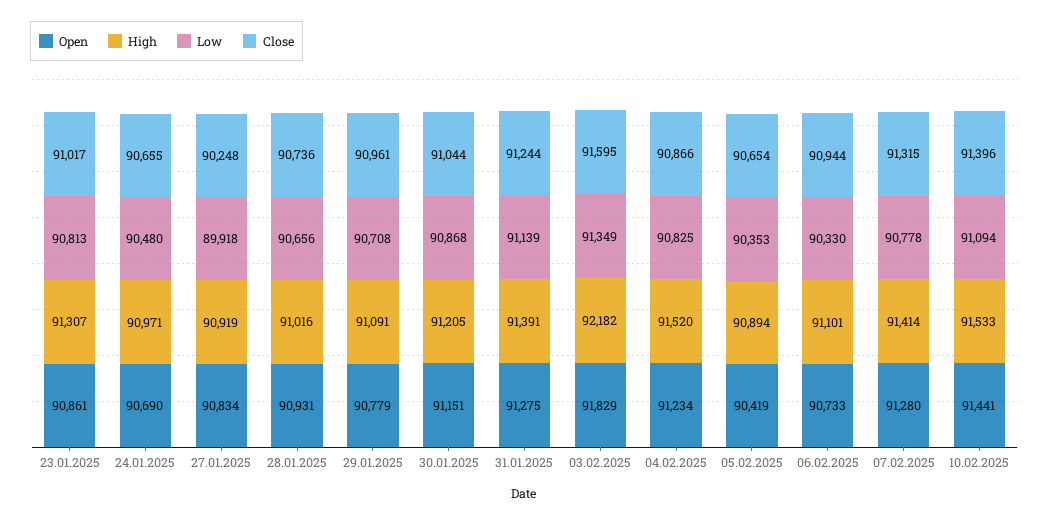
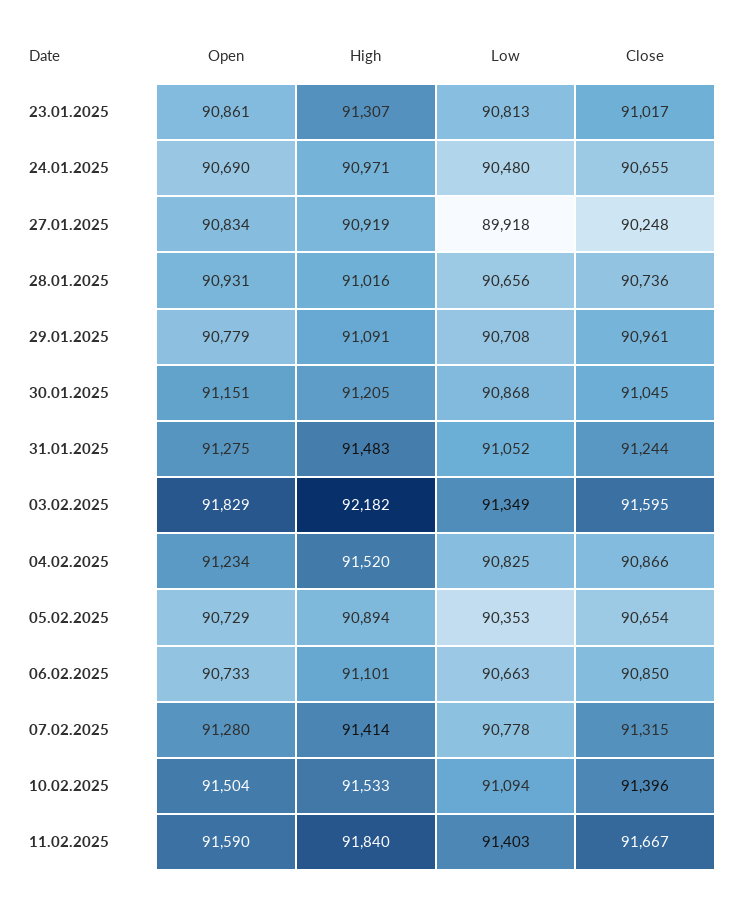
Close, 30.01.2025: 91044 -> 91045
High, 31.01.2025: 91391 -> 91483
Low, 31.01.2025: 91139 -> 91052
Open, 05.02.2025: 90419 -> 90729
Low, 06.02.2025: 90330 -> 90663
Close, 06.02.2025: 90944 -> 90850
Open, 10.02.2025: 91441 -> 91504
Open, 11.02.2025: none -> 91590
High, 11.02.2025: none -> 91840
Low, 11.02.2025: none -> 91403
Close, 11.02.2025: none -> 91667

